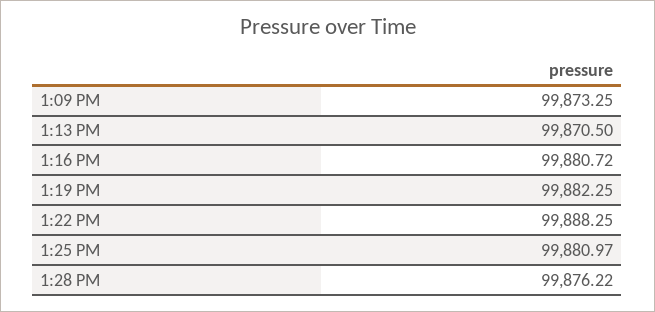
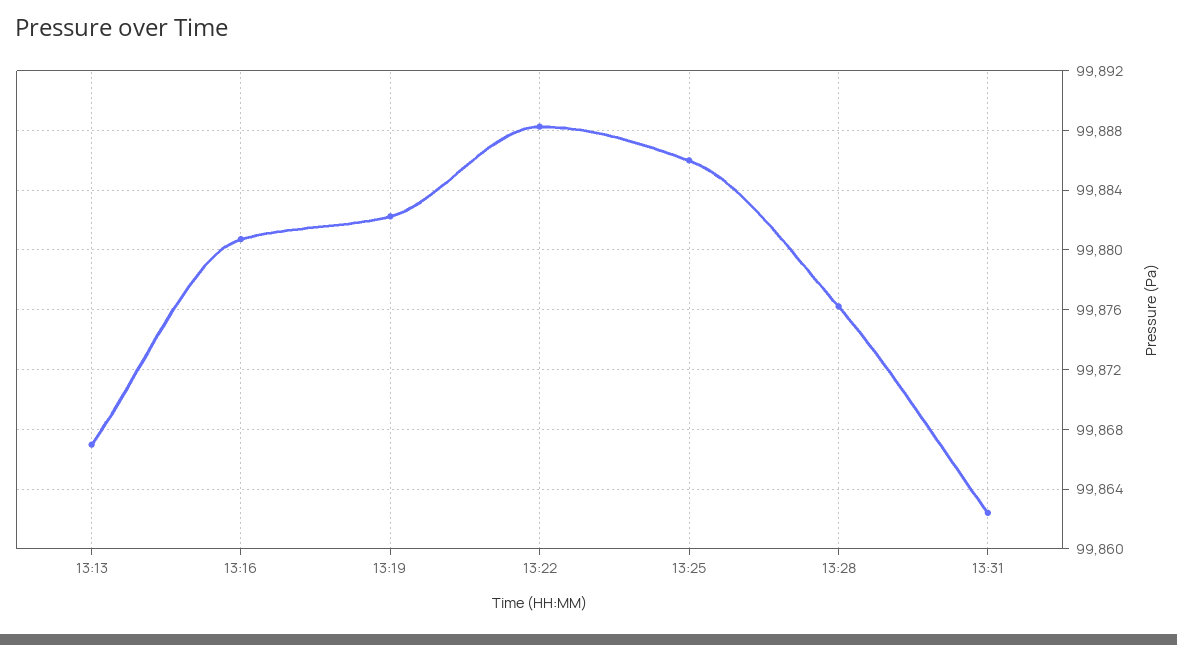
1:09 PM: 99873.25 -> none
1:13 PM: 99870.5 -> 99867
1:25 PM: 99880.97 -> 99886
13:31: none -> 99862.5

